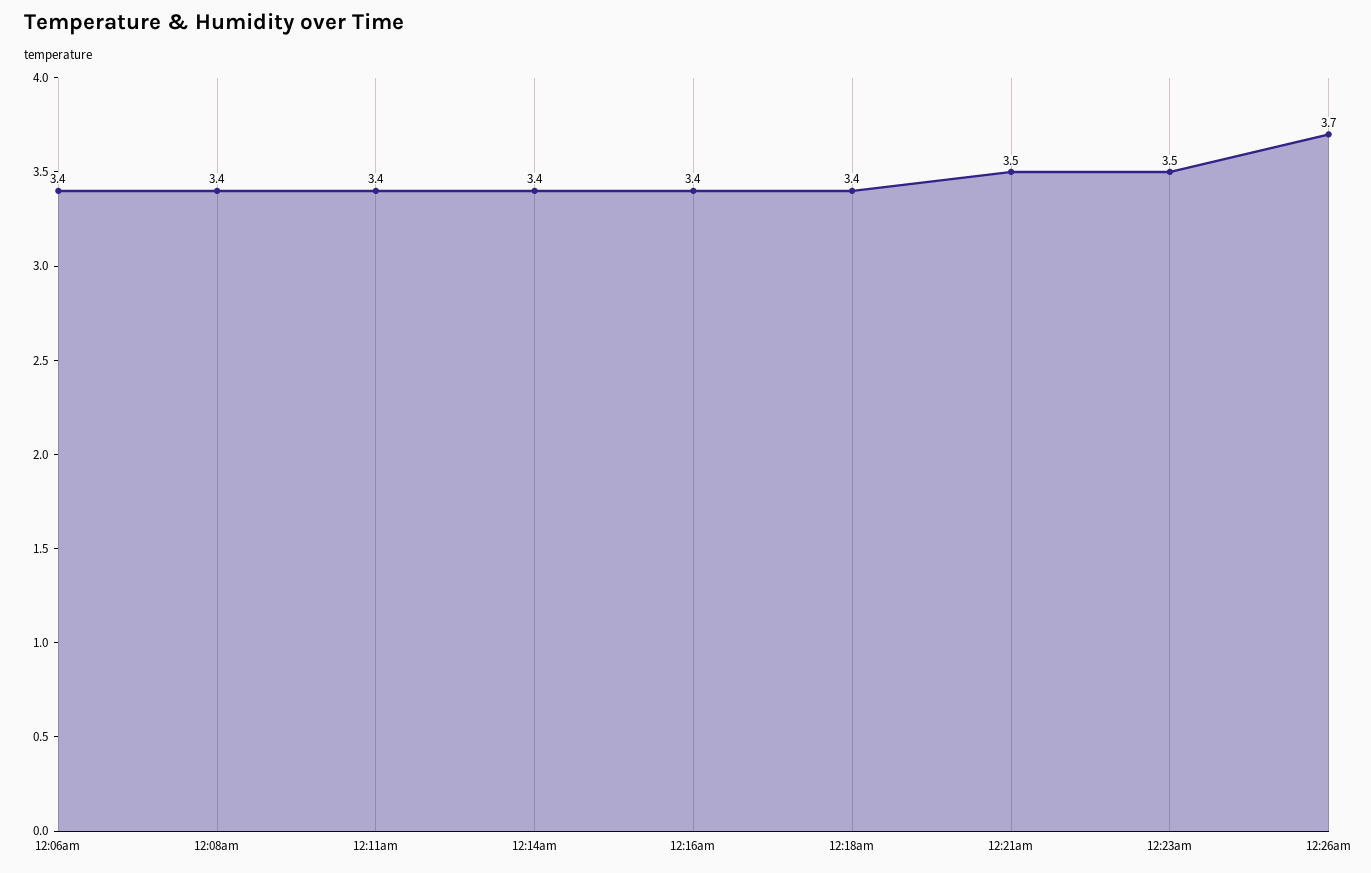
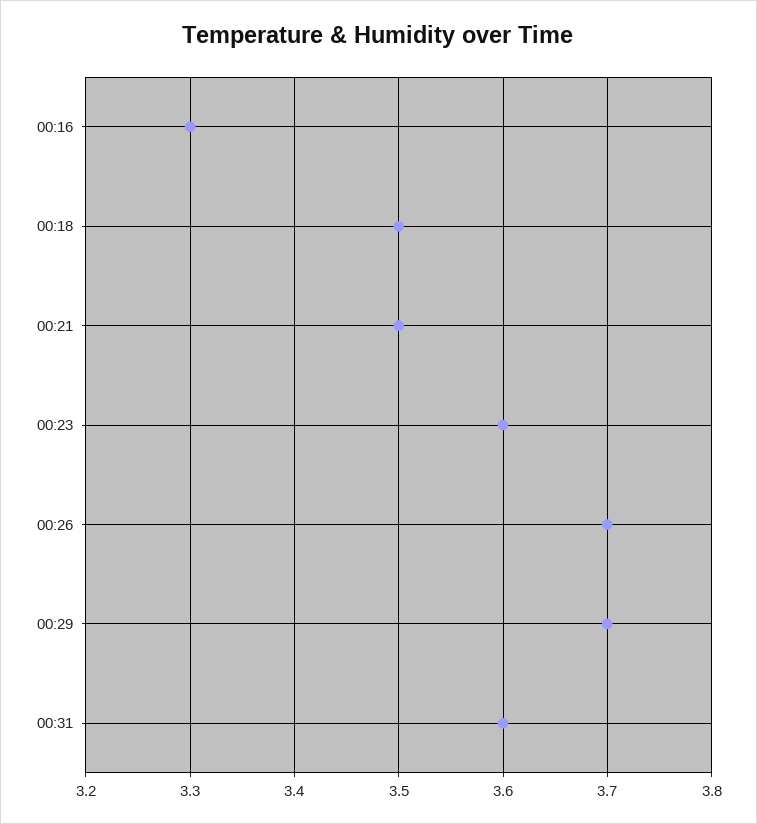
12:06am: 3.4 -> none
12:08am: 3.4 -> none
12:11am: 3.4 -> none
12:14am: 3.4 -> none
12:16am: 3.4 -> 3.3
12:18am: 3.4 -> 3.5
12:23am: 3.5 -> 3.6
00:29: none -> 3.7
00:31: none -> 3.6

